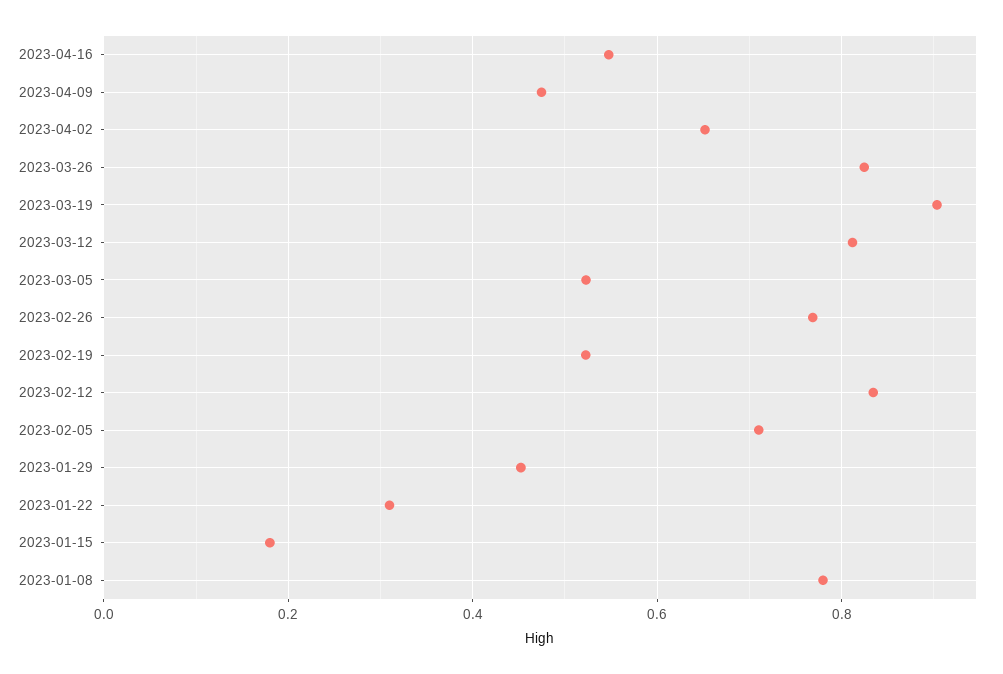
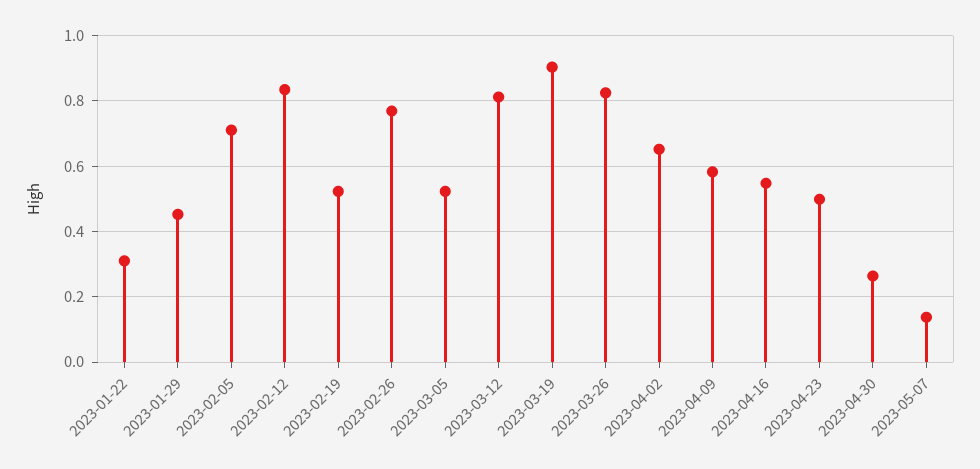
2023-04-09: 0.48 -> 0.58
2023-01-15: 0.18 -> none
2023-01-08: 0.78 -> none
2023-04-23: none -> 0.5
2023-04-30: none -> 0.26
2023-05-07: none -> 0.14

